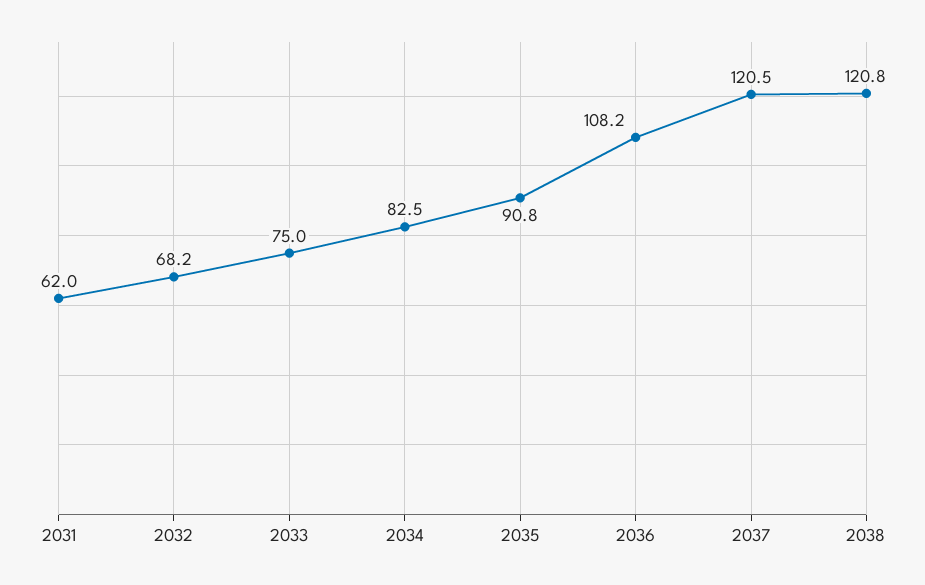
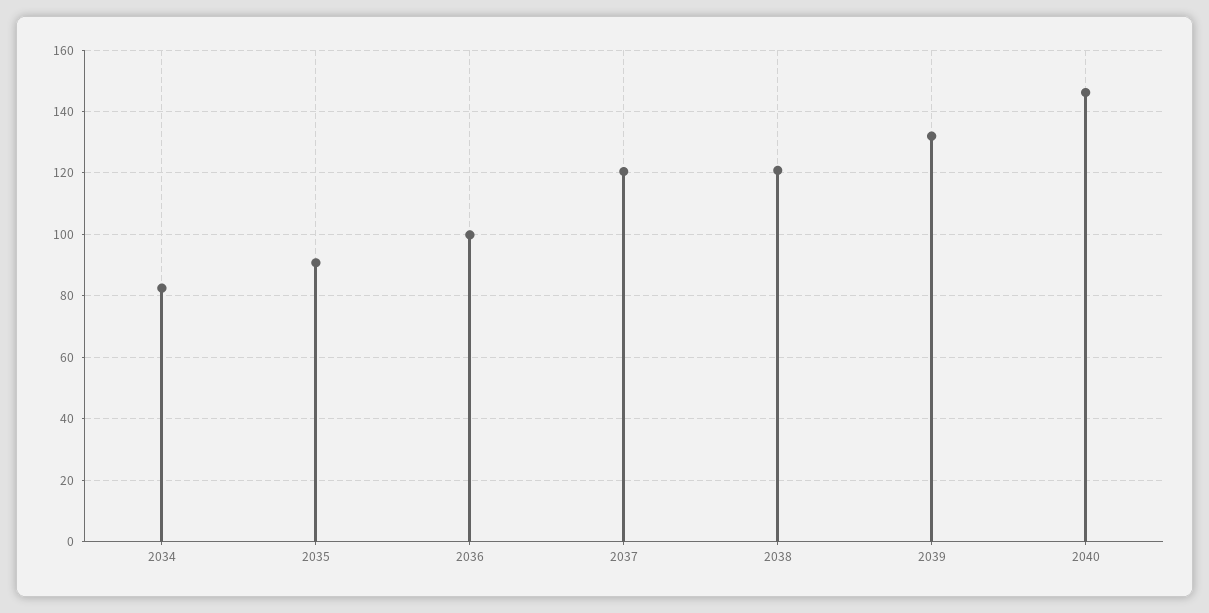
2031: 62 -> none
2032: 68.2 -> none
2033: 75 -> none
2036: 108.2 -> 100
2039: none -> 132
2040: none -> 146

